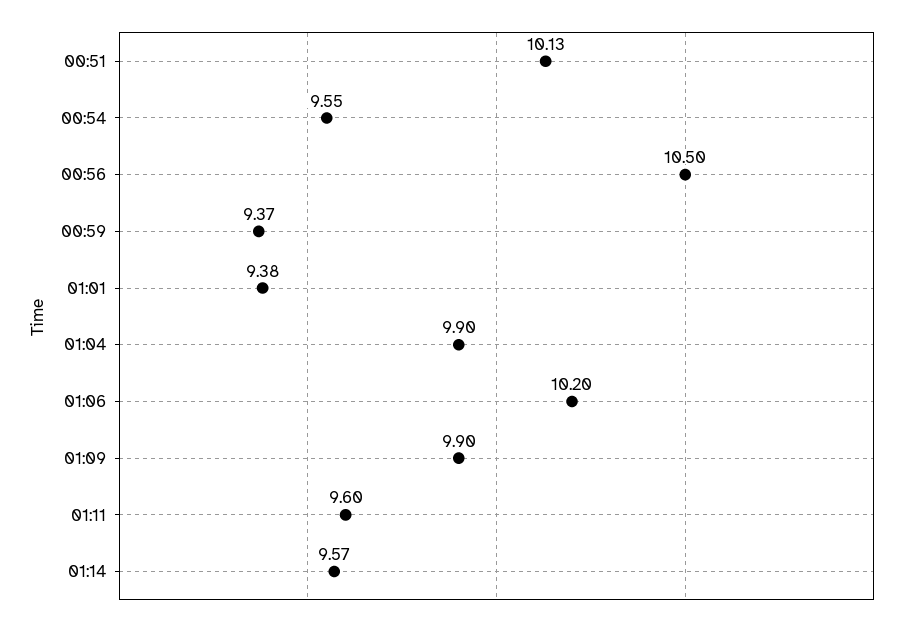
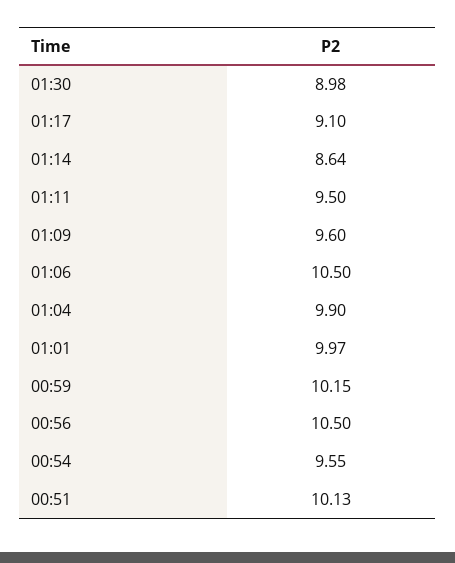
00:59: 9.37 -> 10.15
01:01: 9.38 -> 9.97
01:06: 10.2 -> 10.5
01:09: 9.9 -> 9.6
01:11: 9.6 -> 9.5
01:14: 9.57 -> 8.64
01:30: none -> 8.98
01:17: none -> 9.1

